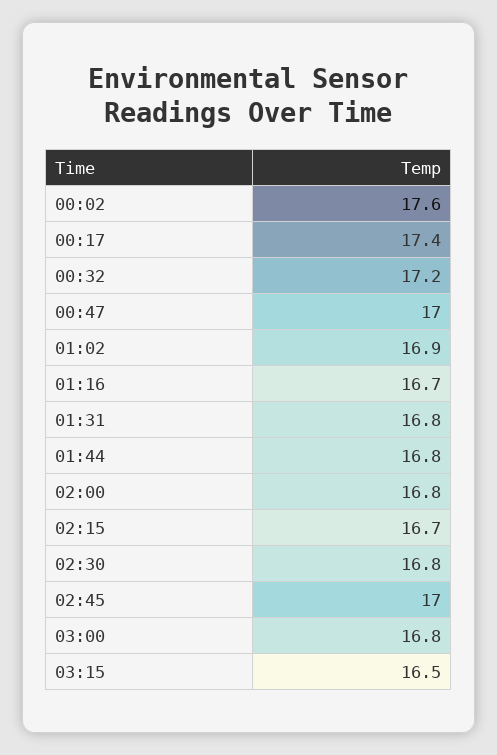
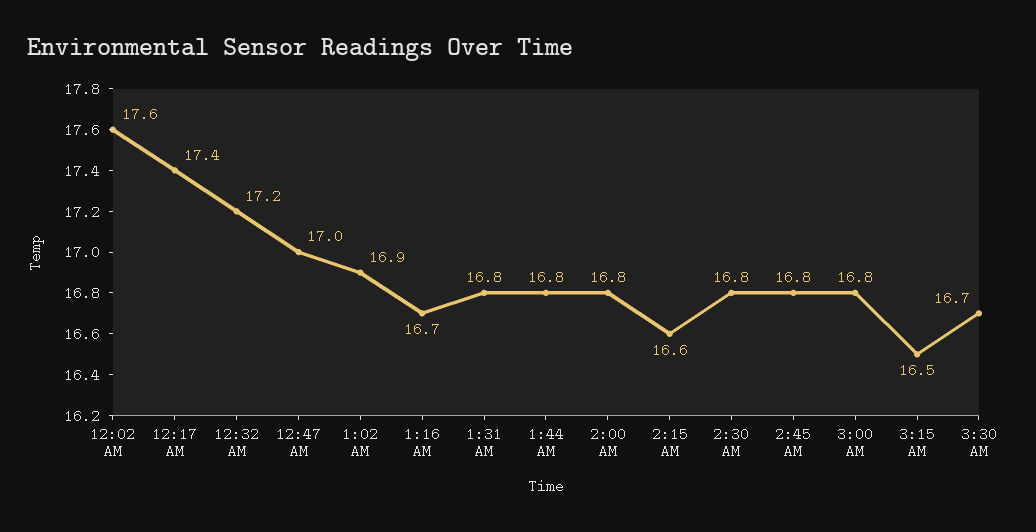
02:15: 16.7 -> 16.6
02:45: 17 -> 16.8
3:30 AM: none -> 16.7

